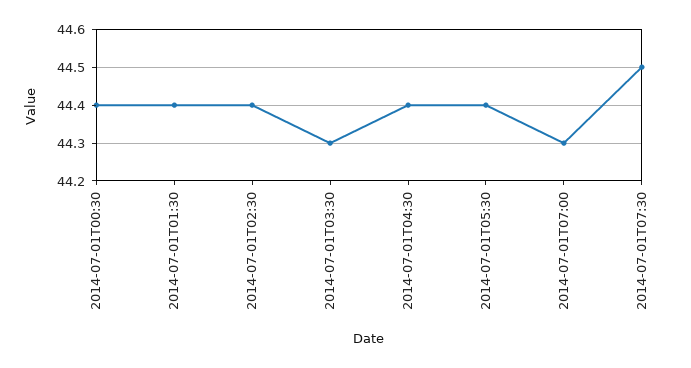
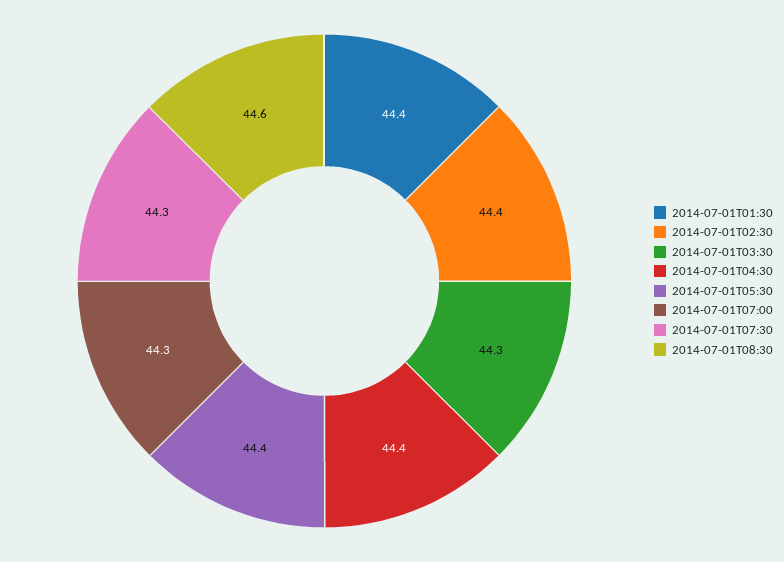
2014-07-01T00:30: 44.4 -> none
2014-07-01T07:30: 44.5 -> 44.3
2014-07-01T08:30: none -> 44.6

